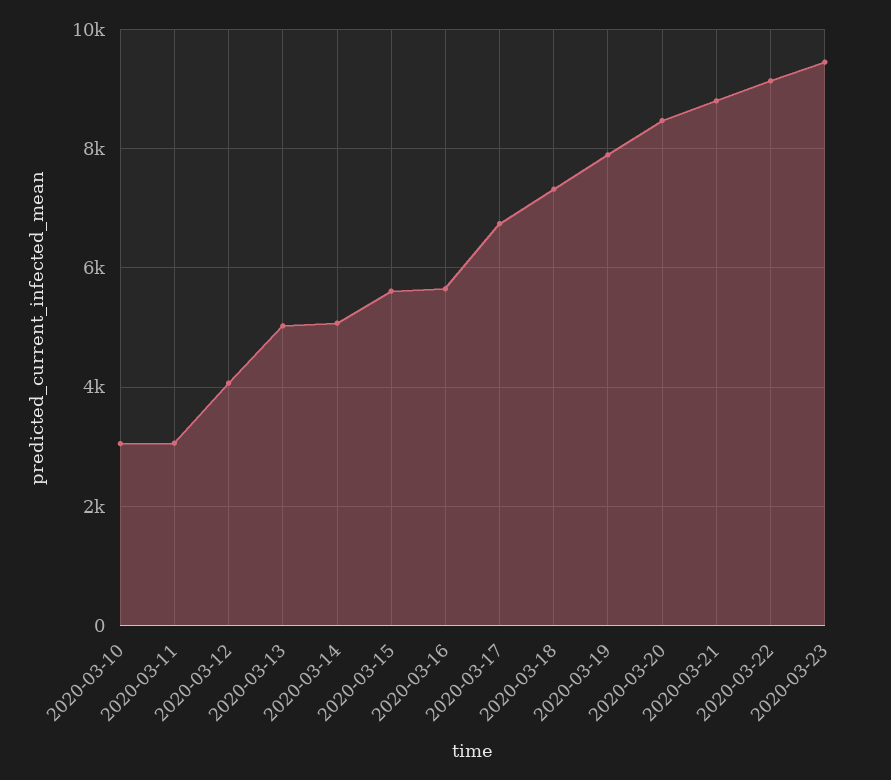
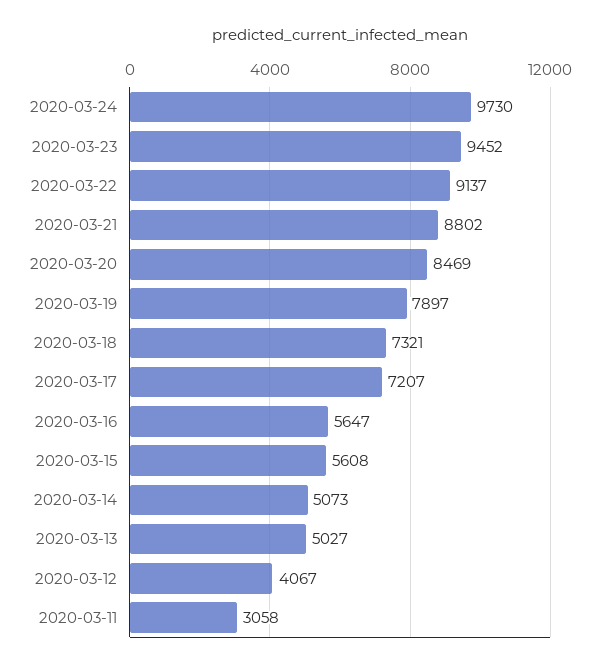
2020-03-10: 3000 -> none
2020-03-17: 6800 -> 7207
2020-03-24: none -> 9730

